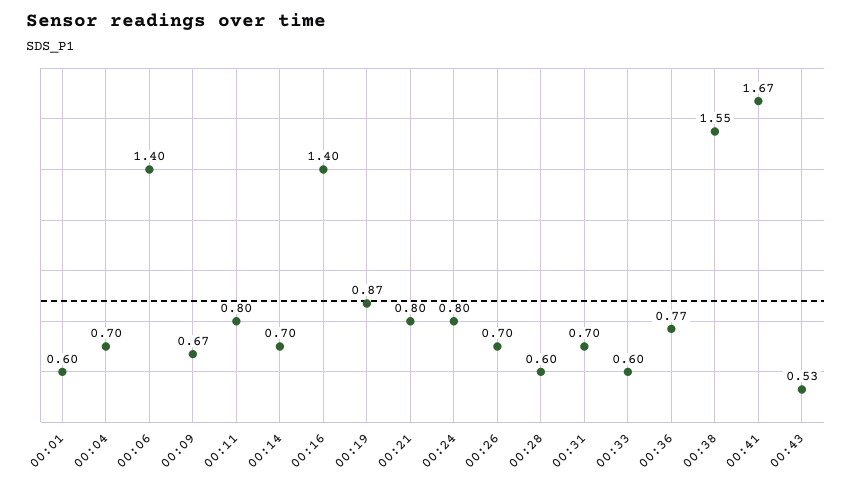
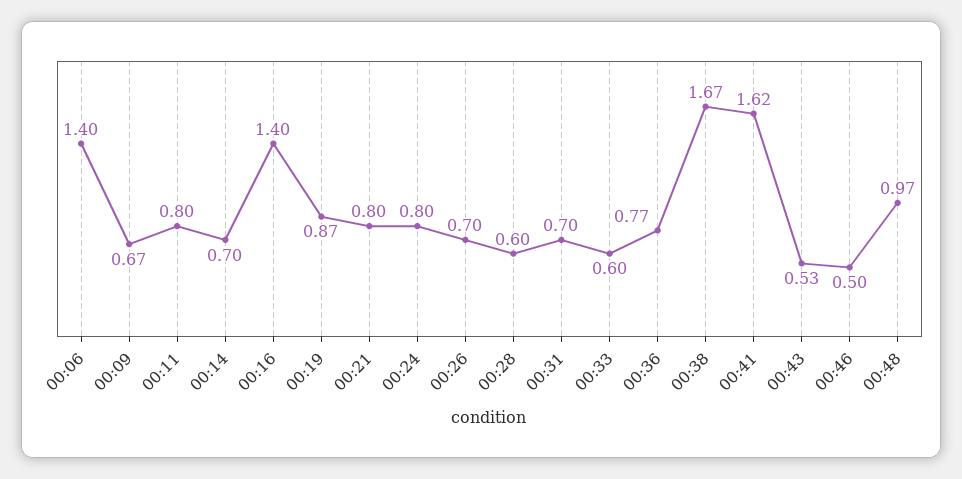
00:01: 0.6 -> none
00:04: 0.7 -> none
00:38: 1.55 -> 1.67
00:41: 1.67 -> 1.62
00:46: none -> 0.5
00:48: none -> 0.97

